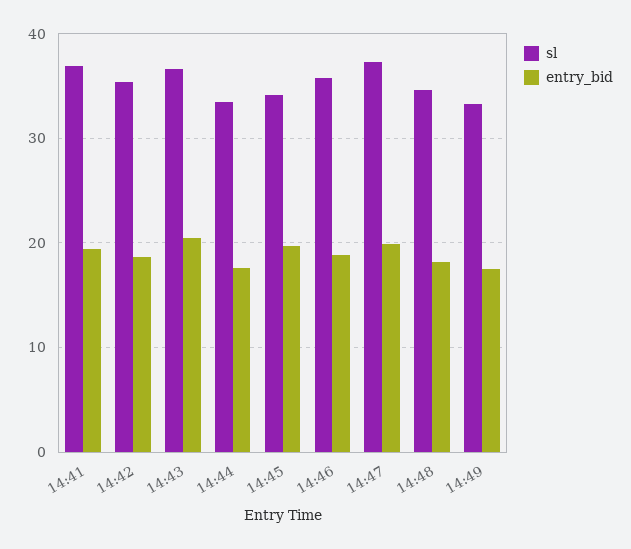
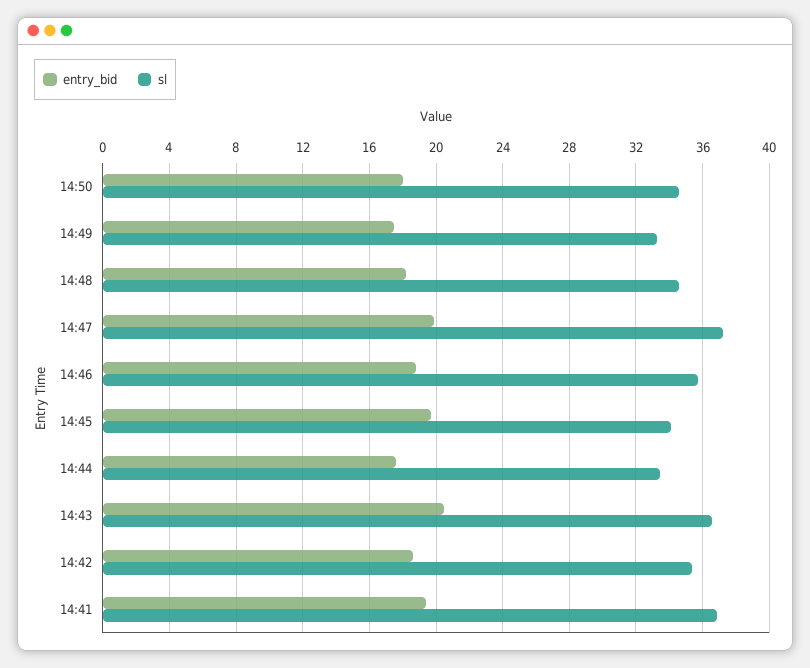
entry_bid, 14:50: none -> 18
sl, 14:50: none -> 34.5

